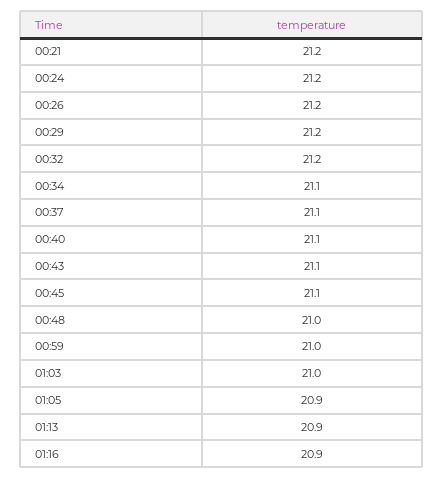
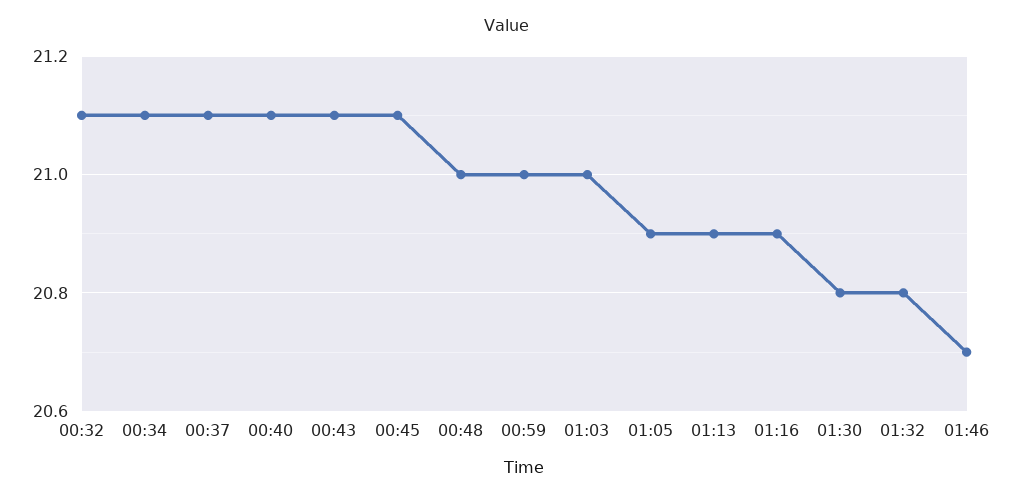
00:21: 21.2 -> none
00:24: 21.2 -> none
00:26: 21.2 -> none
00:29: 21.2 -> none
00:32: 21.2 -> 21.1
01:30: none -> 20.8
01:32: none -> 20.8
01:46: none -> 20.7

